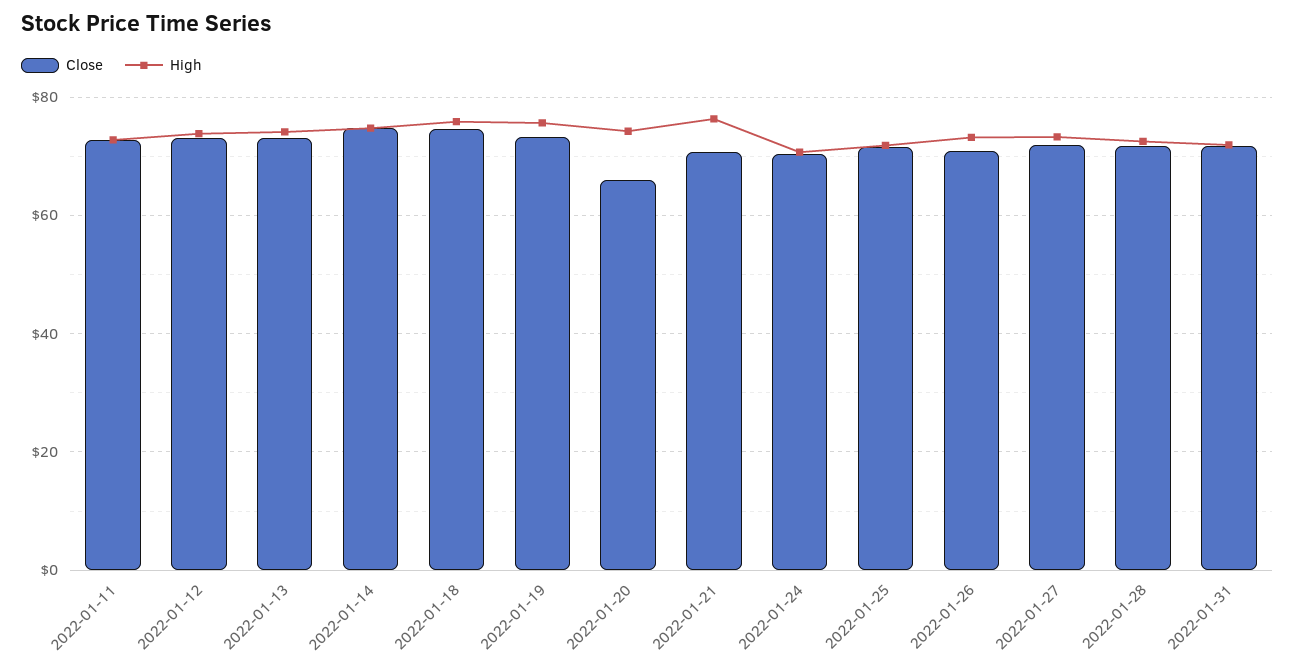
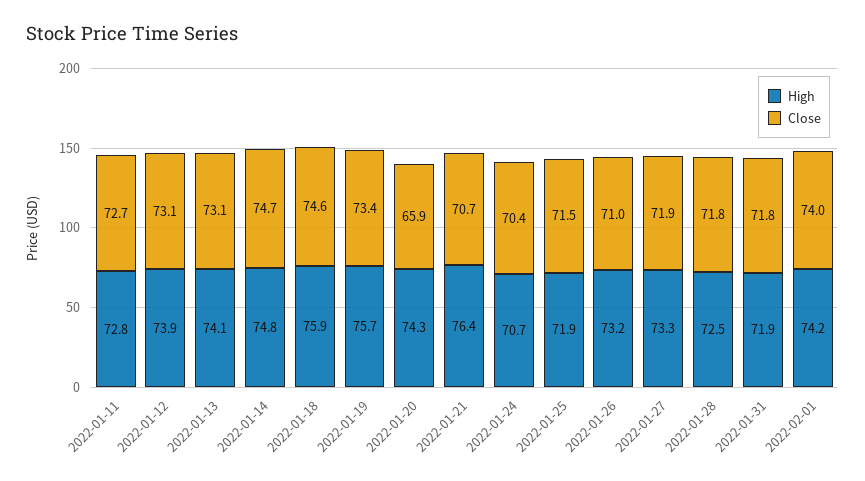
High, 2022-02-01: none -> 74.2
Close, 2022-02-01: none -> 74

